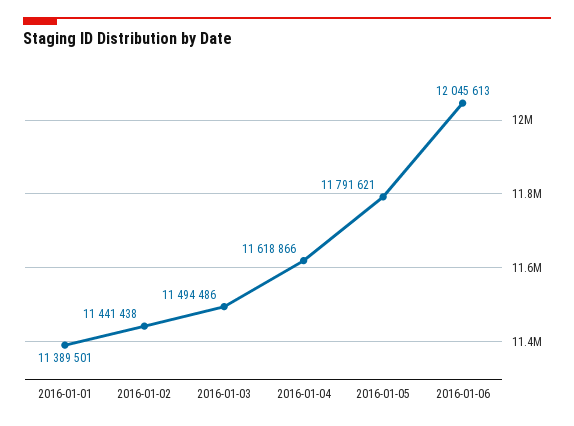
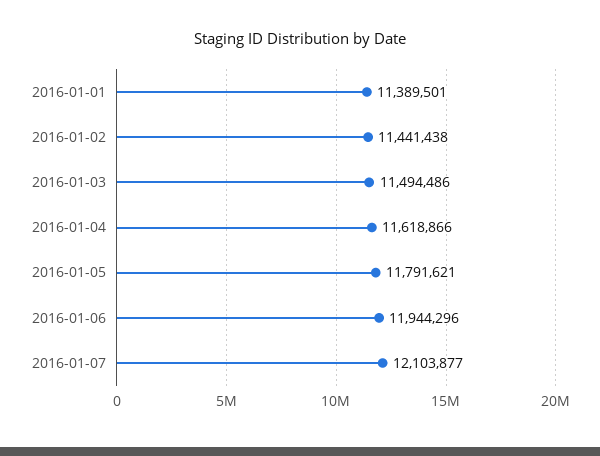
2016-01-06: 12045613 -> 11944296
2016-01-07: none -> 12103877

